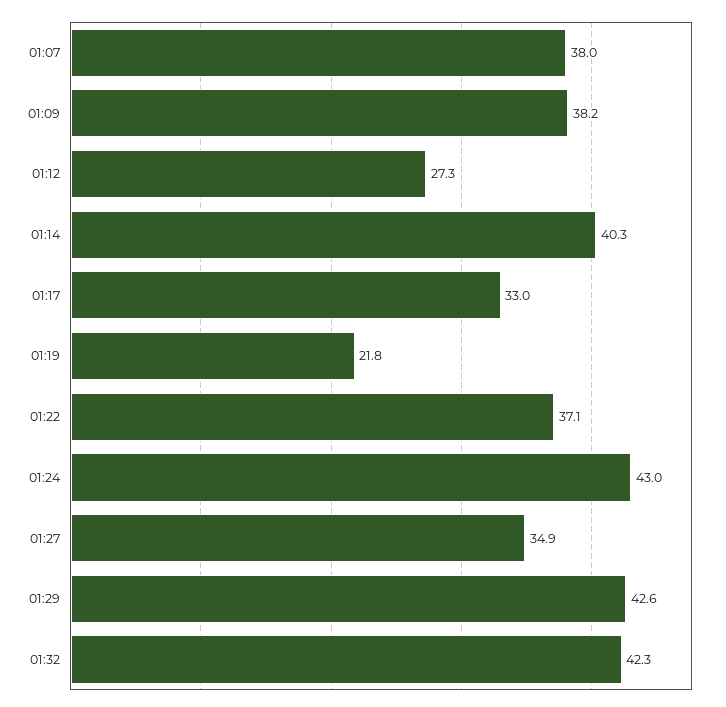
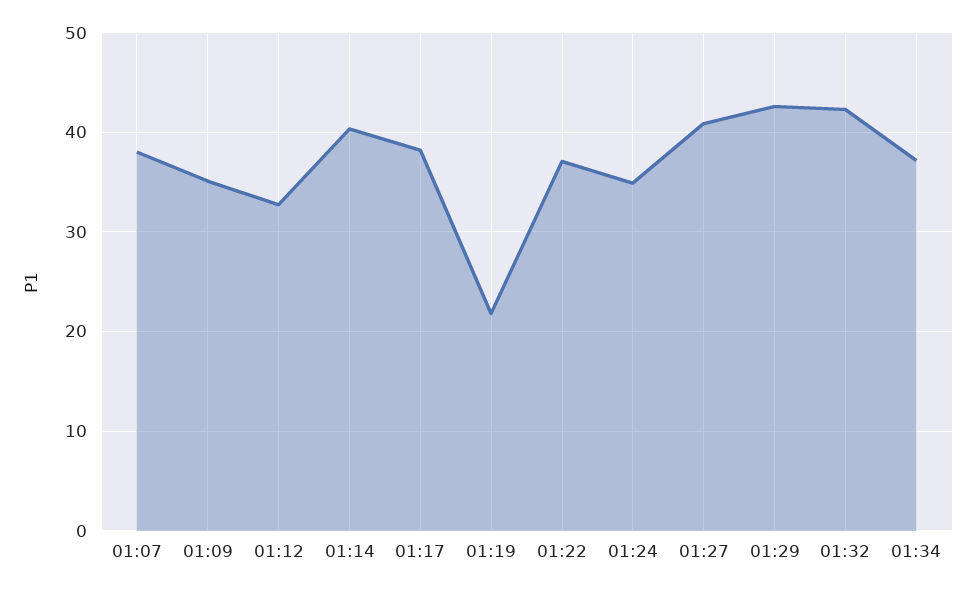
01:09: 38.2 -> 35
01:12: 27.3 -> 33
01:17: 33 -> 38
01:24: 43 -> 35
01:27: 34.9 -> 41
01:34: none -> 37

